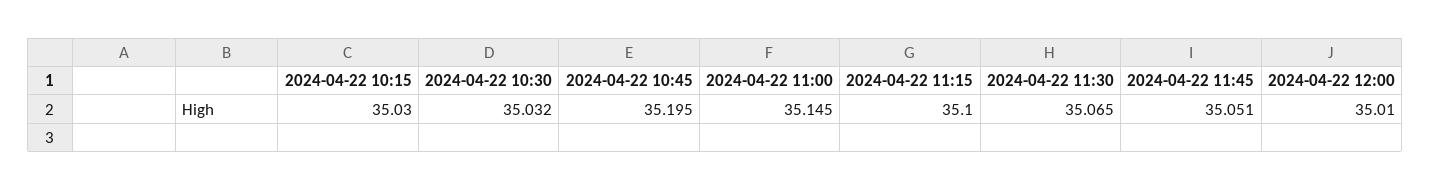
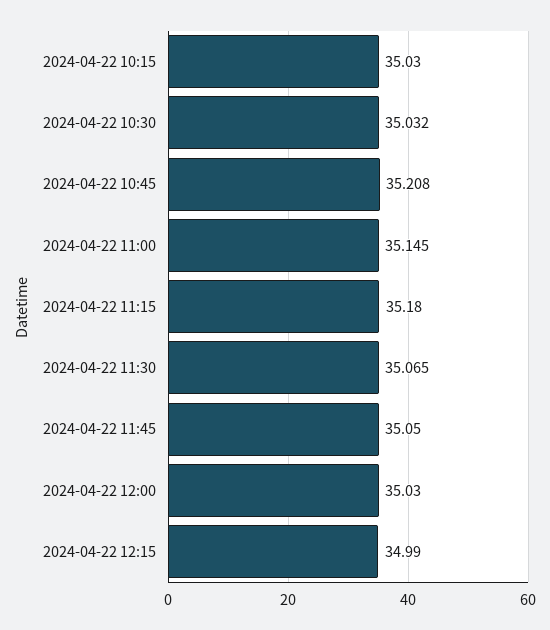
2024-04-22 10:45: 35.195 -> 35.208
2024-04-22 11:15: 35.1 -> 35.18
2024-04-22 11:45: 35.051 -> 35.05
2024-04-22 12:00: 35.01 -> 35.03
2024-04-22 12:15: none -> 34.99

